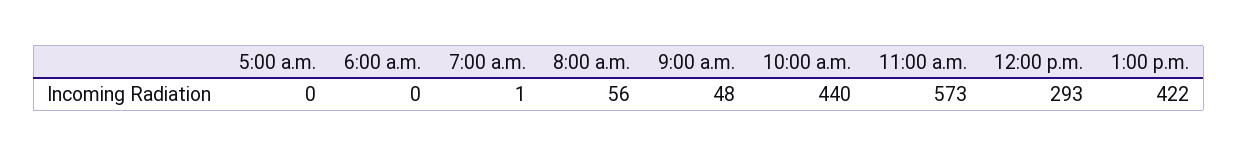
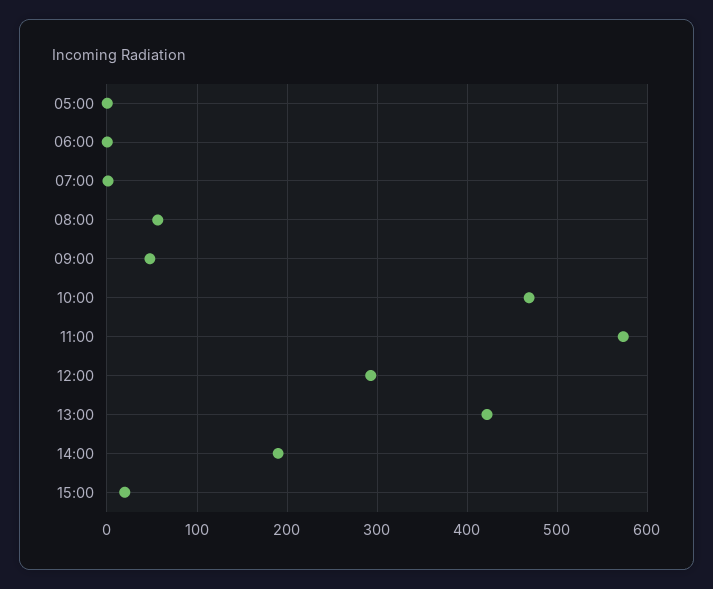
10:00 a.m.: 440 -> 470
14:00: none -> 190
15:00: none -> 20

